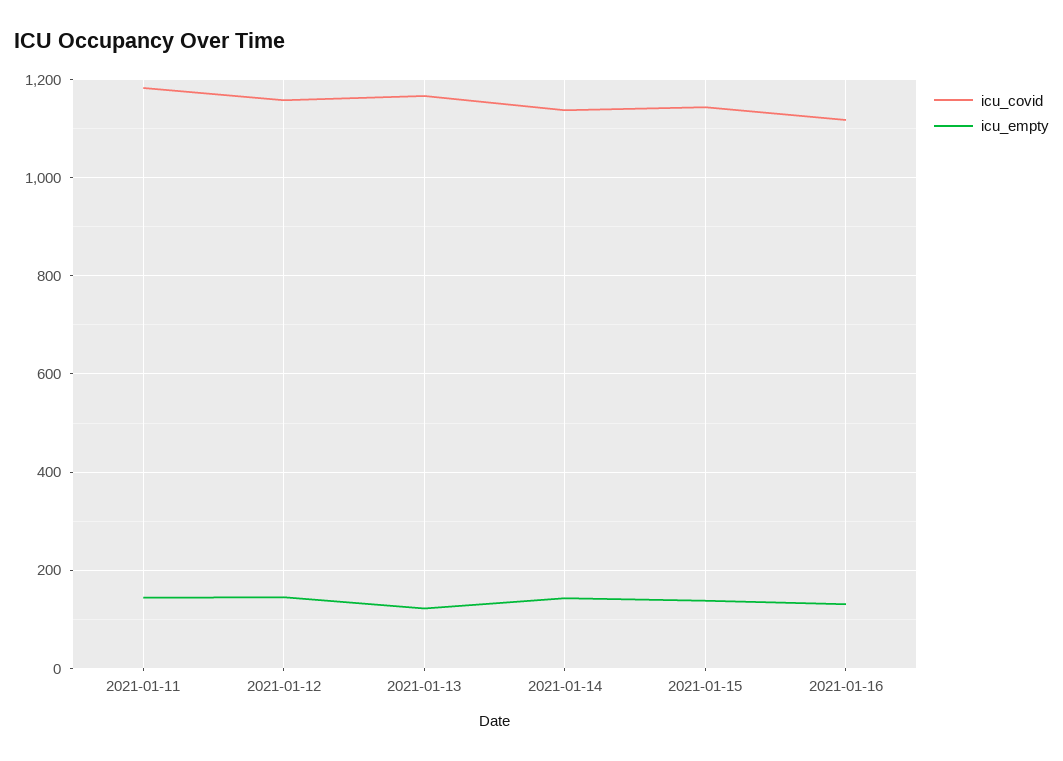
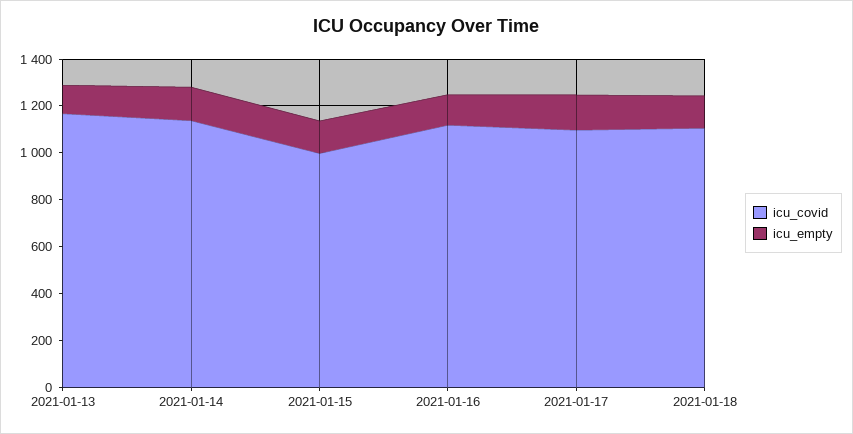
icu_covid, 2021-01-11: 1180 -> none
icu_empty, 2021-01-11: 140 -> none
icu_covid, 2021-01-12: 1160 -> none
icu_empty, 2021-01-12: 140 -> none
icu_covid, 2021-01-15: 1140 -> 1000
icu_covid, 2021-01-17: none -> 1100
icu_empty, 2021-01-17: none -> 150
icu_covid, 2021-01-18: none -> 1100
icu_empty, 2021-01-18: none -> 150

